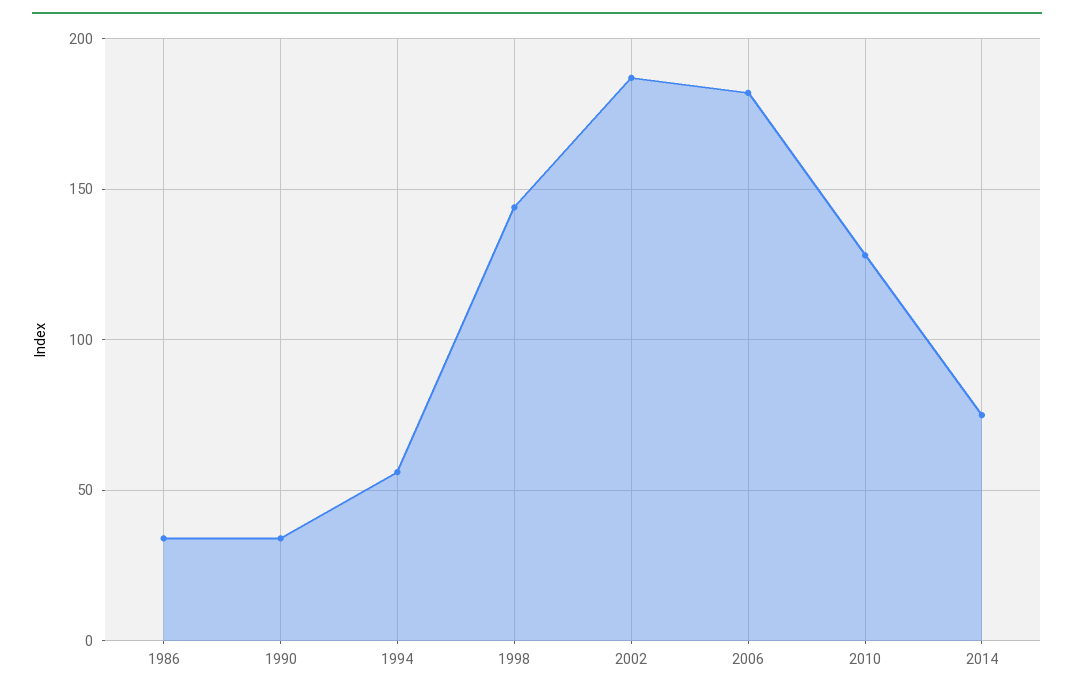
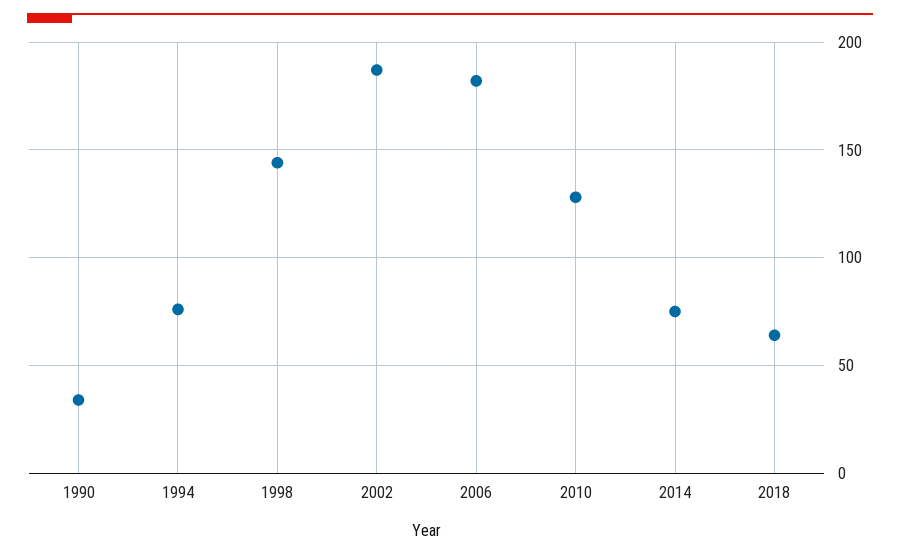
1986: 35 -> none
1994: 55 -> 75
2018: none -> 65

